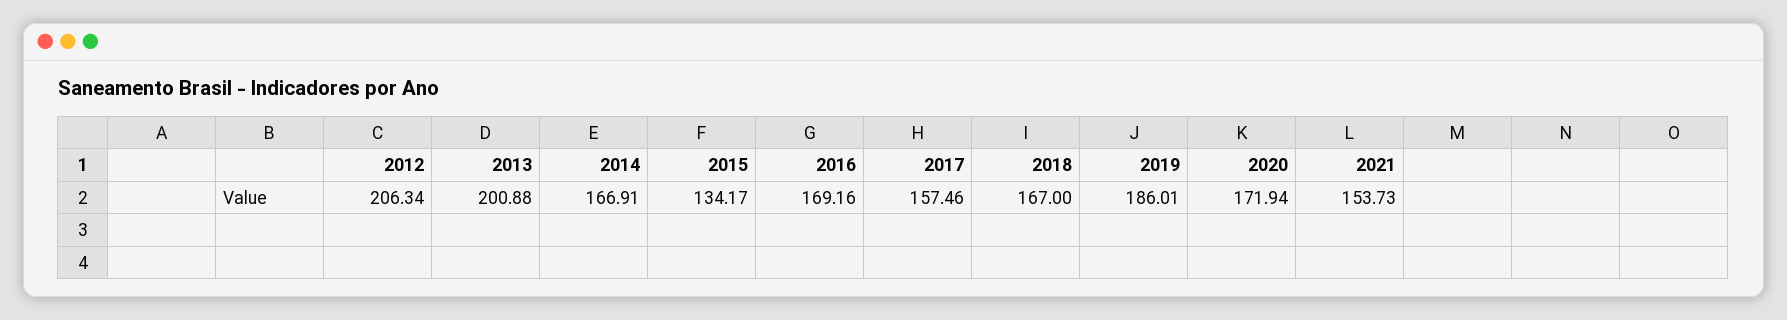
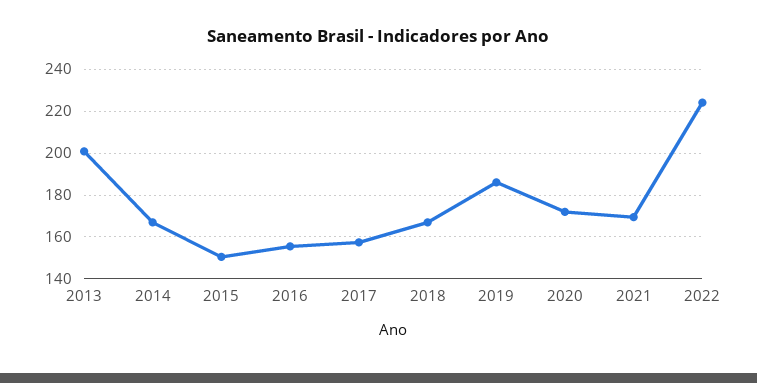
2012: 206.34 -> none
2015: 134.17 -> 150
2016: 169.16 -> 155
2021: 153.73 -> 170
2022: none -> 225

